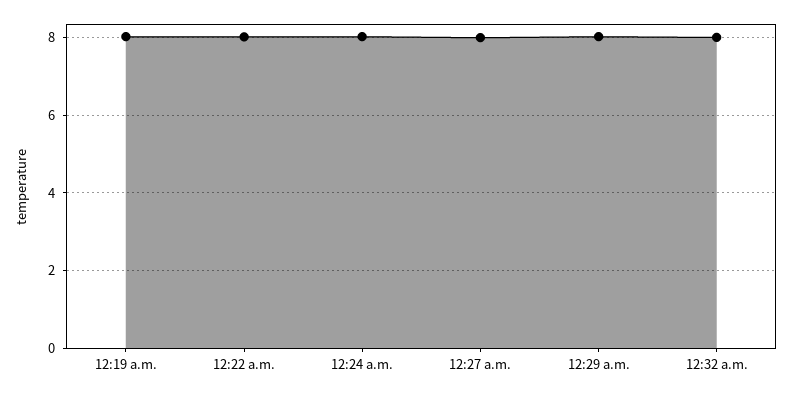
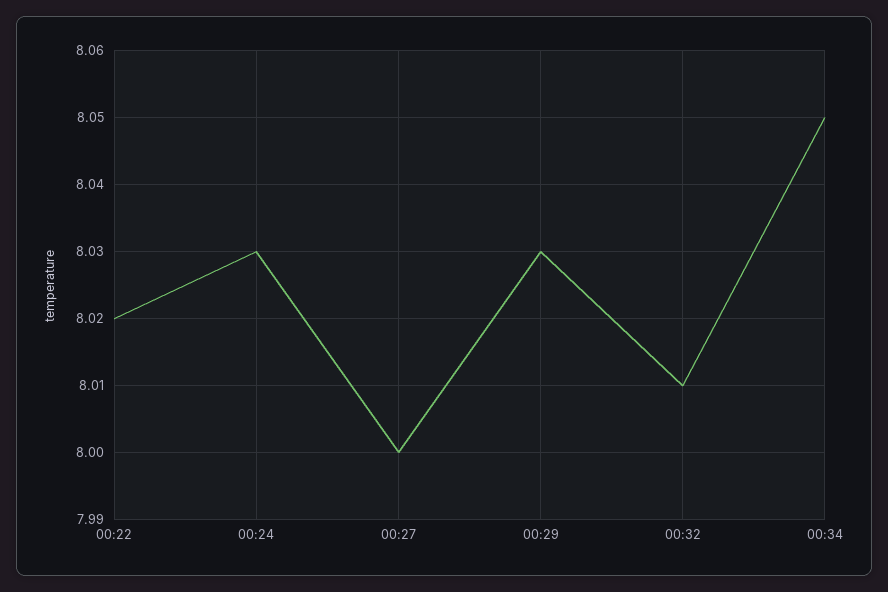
12:19 a.m.: 8 -> none
00:34: none -> 8.05

